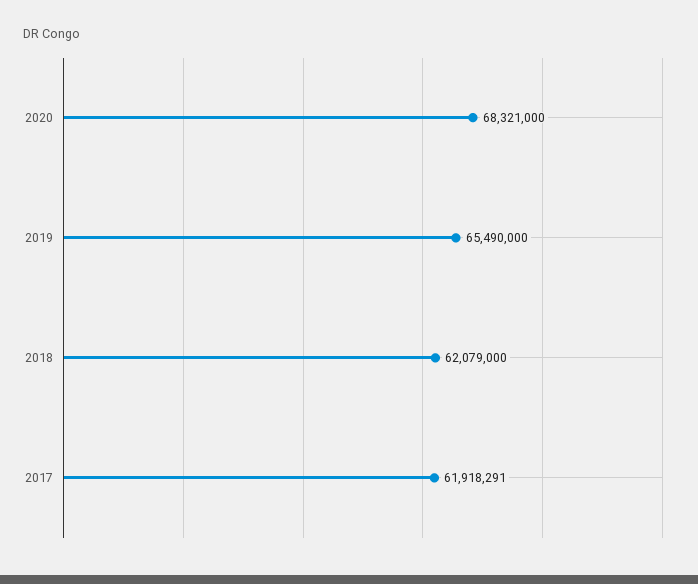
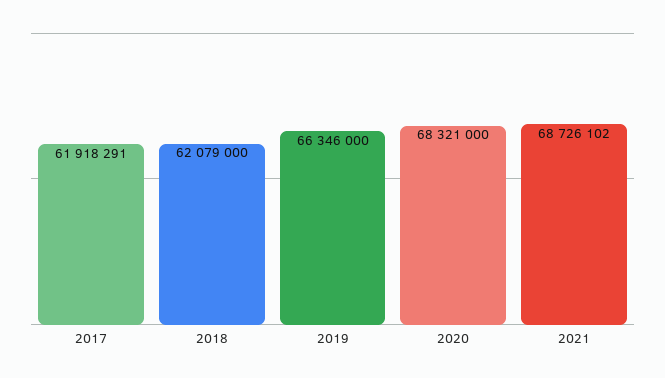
2019: 65490000 -> 66346000
2021: none -> 68726102

